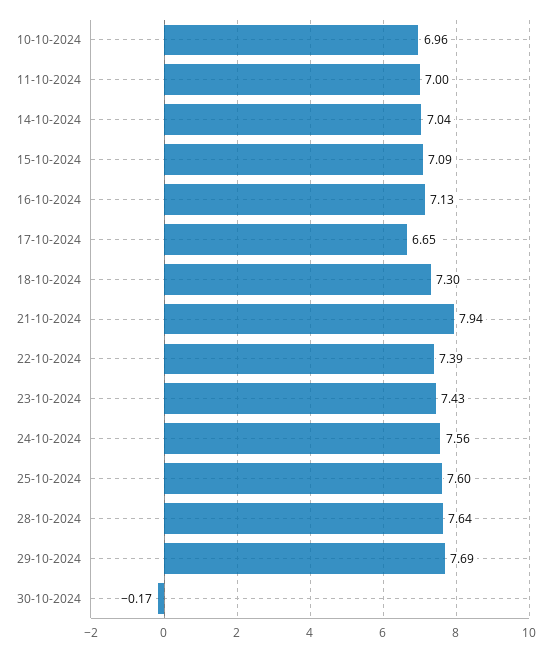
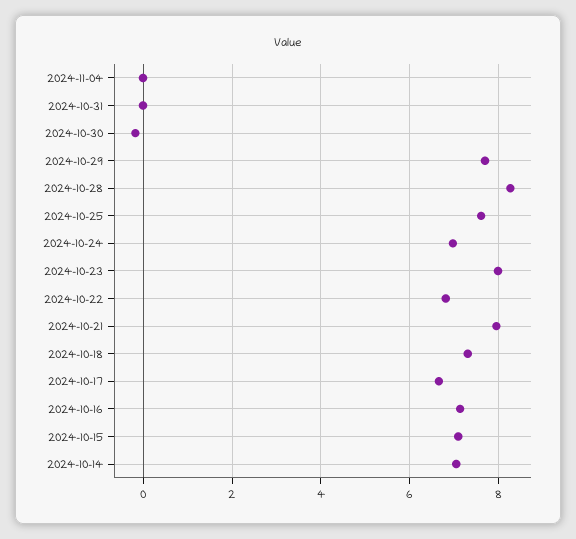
10-10-2024: 6.96 -> none
11-10-2024: 7 -> none
22-10-2024: 7.39 -> 6.8
23-10-2024: 7.43 -> 8
24-10-2024: 7.56 -> 7
28-10-2024: 7.64 -> 8.2
2024-11-04: none -> 0
2024-10-31: none -> 0

